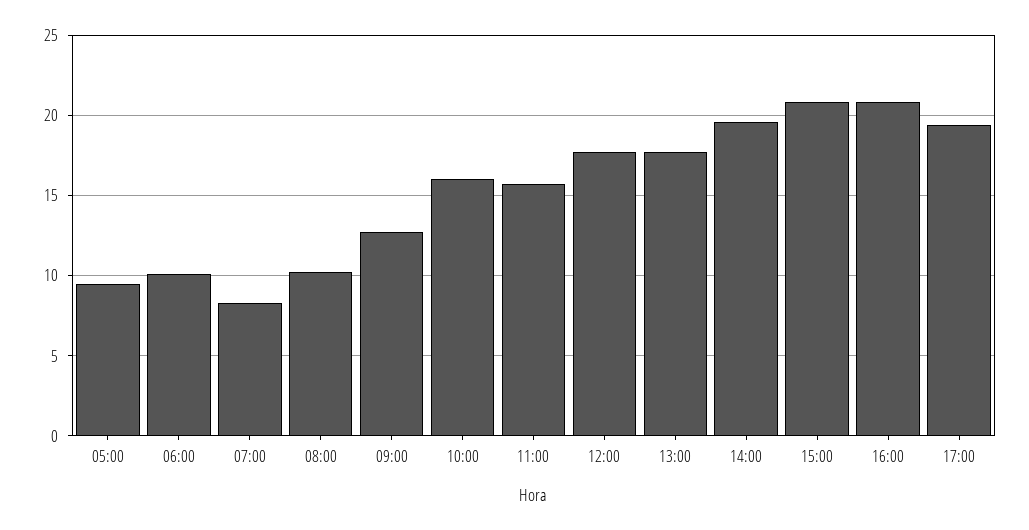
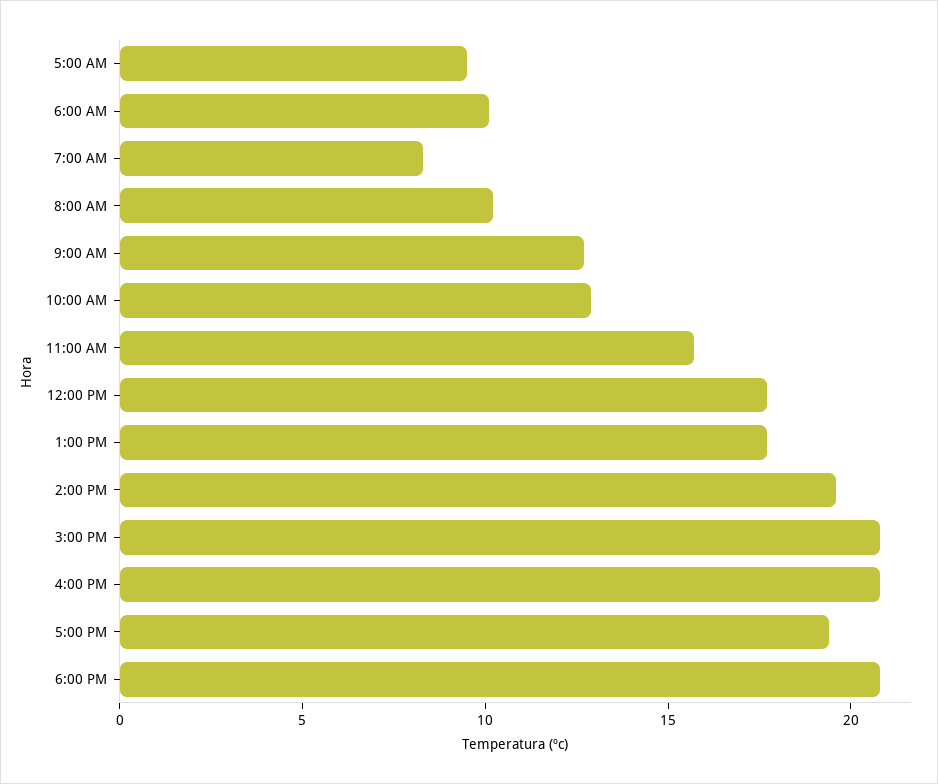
10:00: 16 -> 13
6:00 PM: none -> 21

